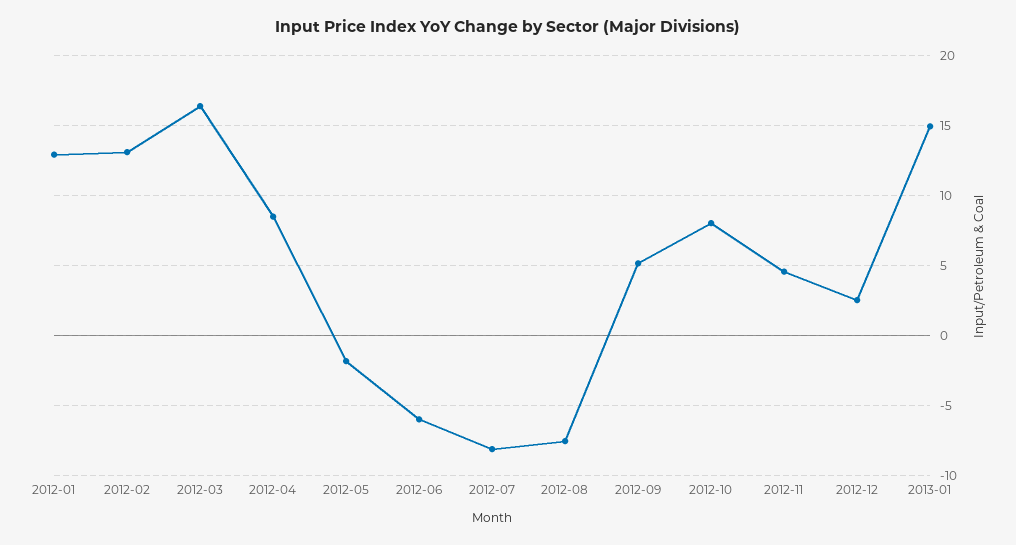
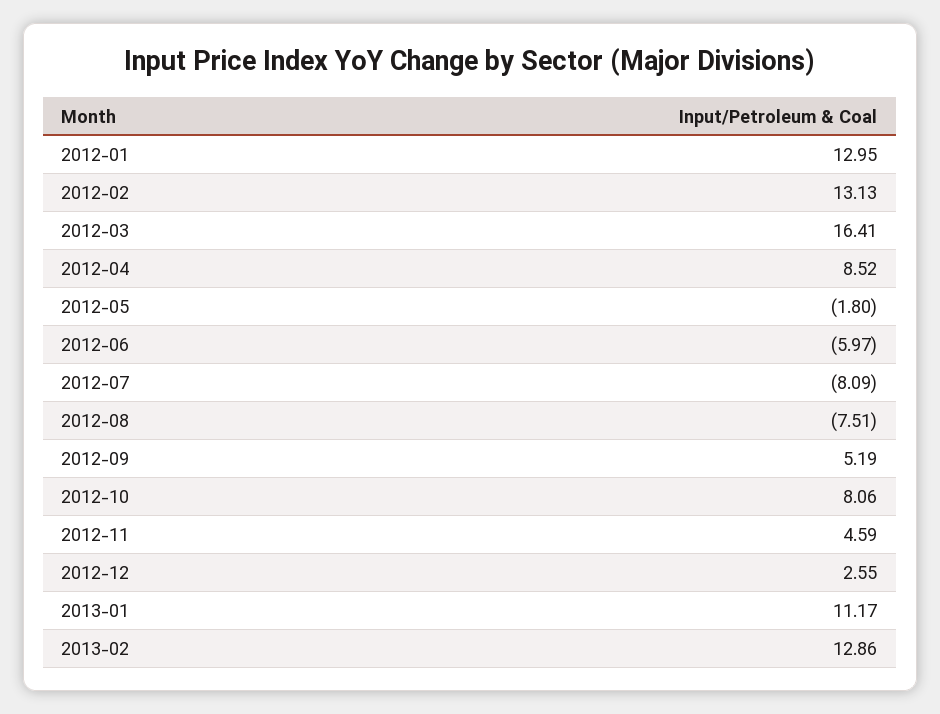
2013-01: 15 -> 11.17
2013-02: none -> 12.86

